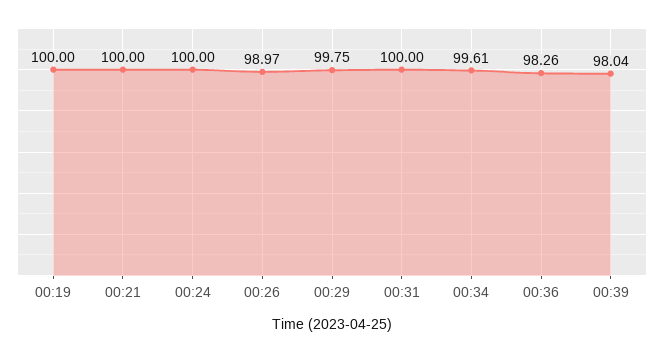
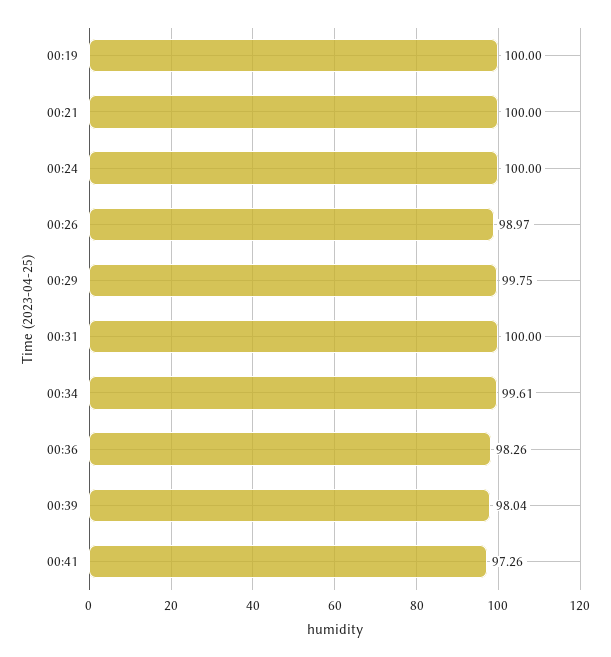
00:41: none -> 97.26

